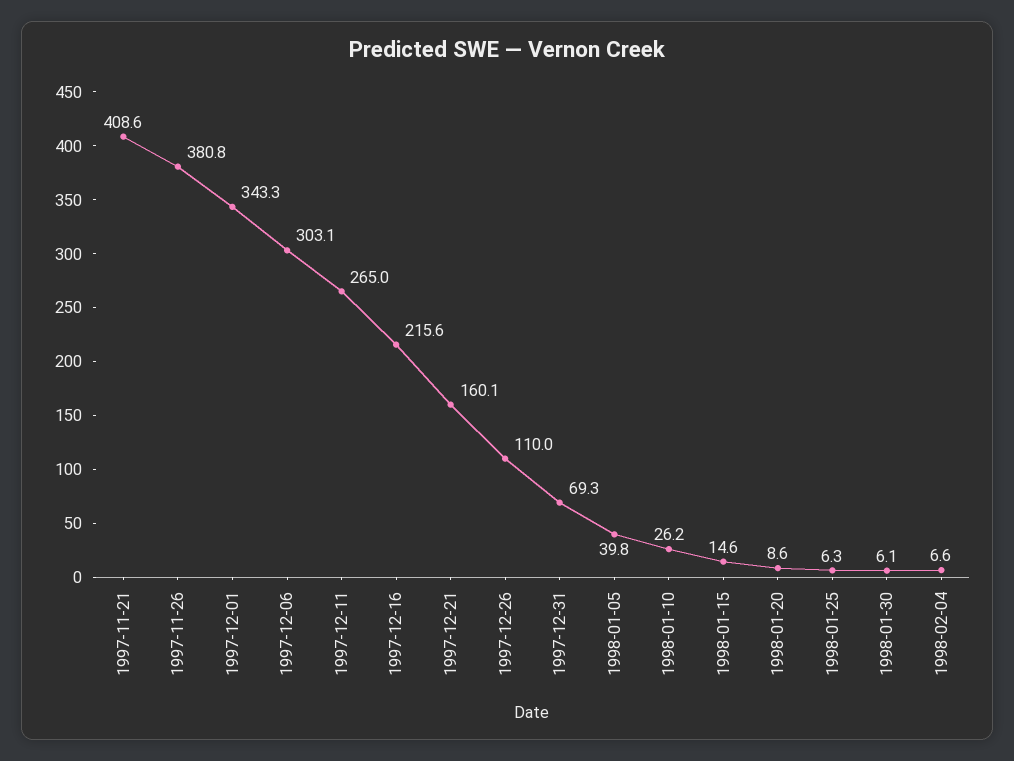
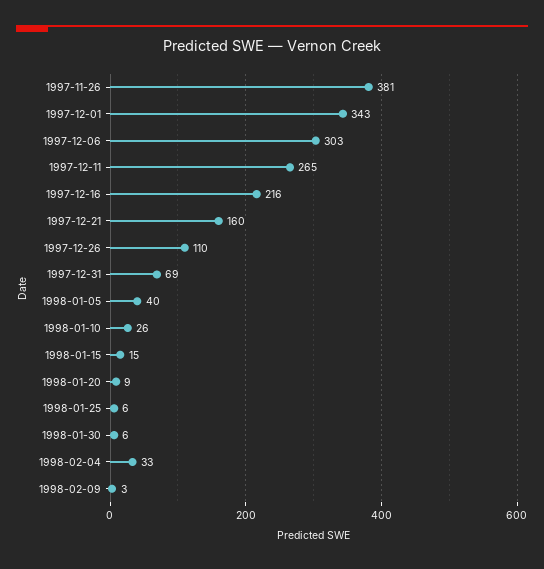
1997-11-21: 408.6 -> none
1998-02-04: 6.6 -> 33
1998-02-09: none -> 3

